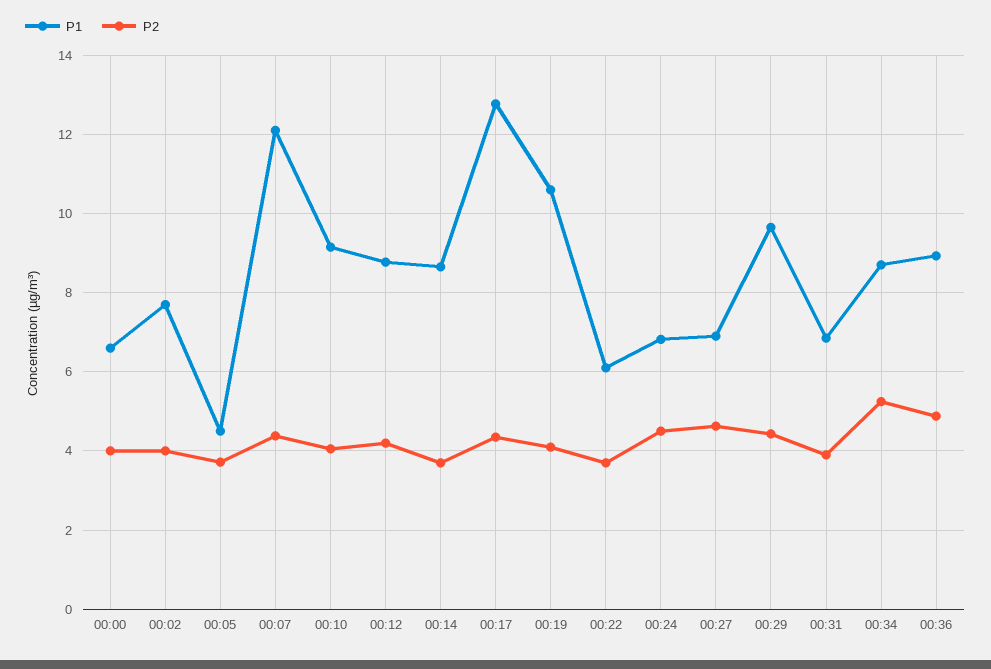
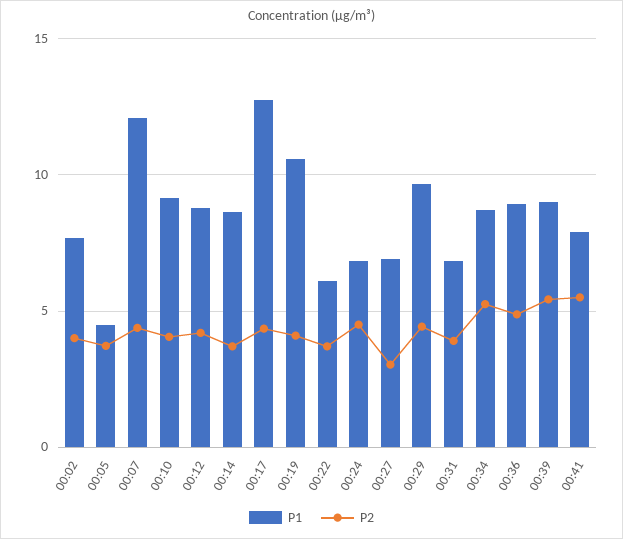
P1, 00:00: 6.6 -> none
P2, 00:00: 4 -> none
P2, 00:27: 4.6 -> 3
P1, 00:39: none -> 9
P2, 00:39: none -> 5.5
P1, 00:41: none -> 8
P2, 00:41: none -> 5.5

